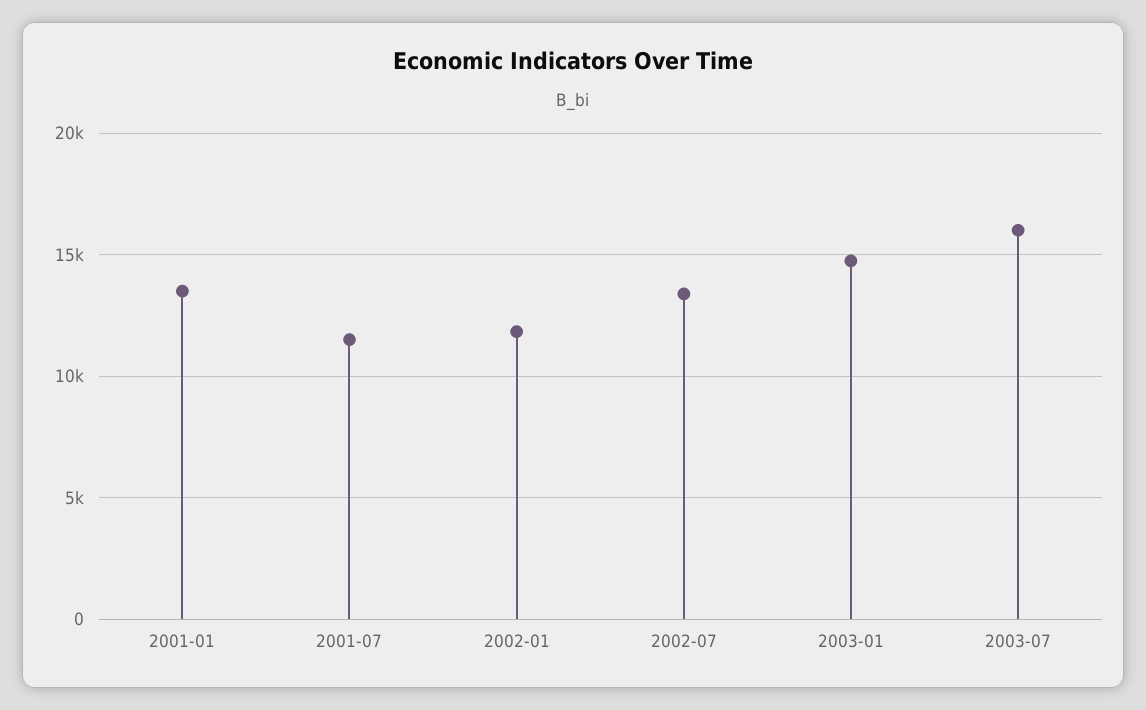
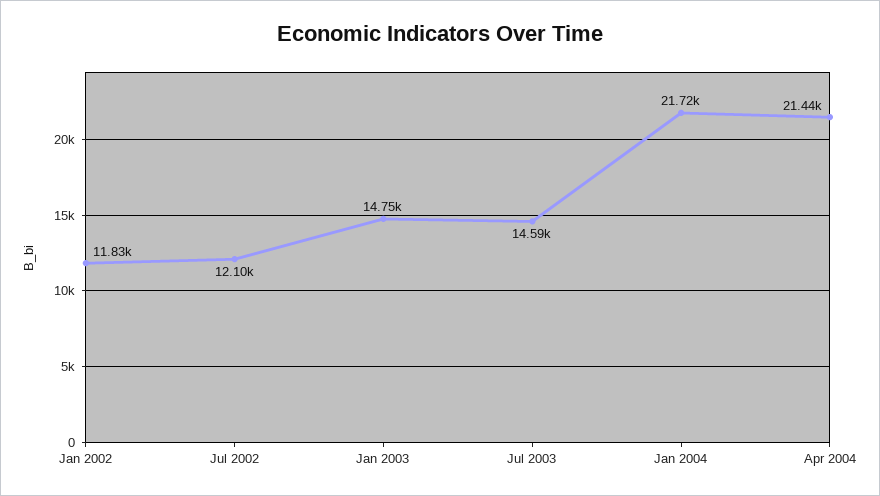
2001-01: 13500 -> none
2001-07: 11500 -> none
2002-07: 13500 -> 12100
2003-07: 16000 -> 14590
Jan 2004: none -> 21720
Apr 2004: none -> 21440

